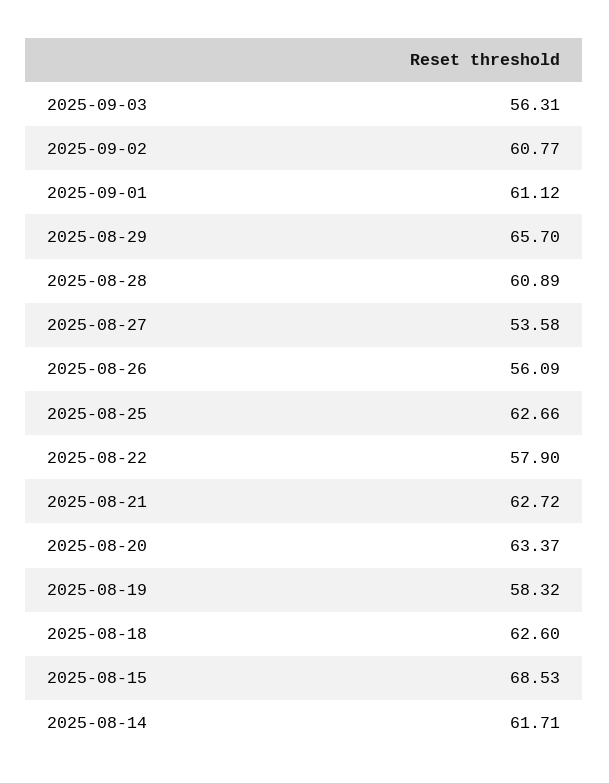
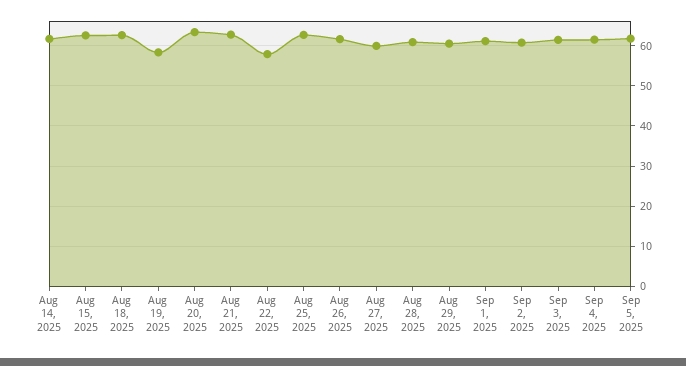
2025-09-03: 56.31 -> 62
2025-08-29: 65.7 -> 60
2025-08-27: 53.58 -> 60
2025-08-26: 56.09 -> 62
2025-08-15: 68.53 -> 62
Sep 4, 2025: none -> 62
Sep 5, 2025: none -> 62

